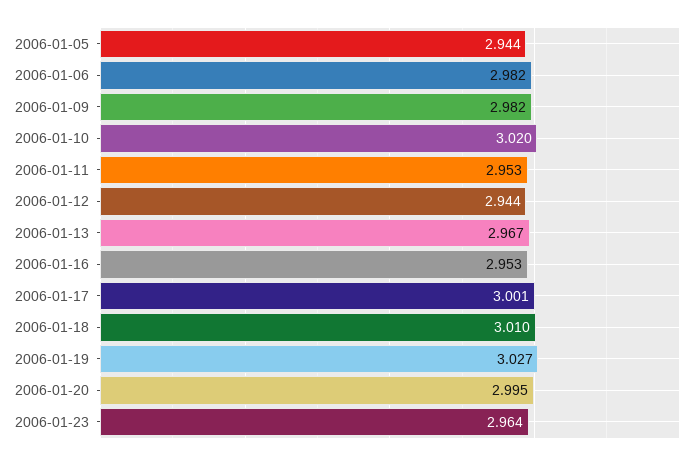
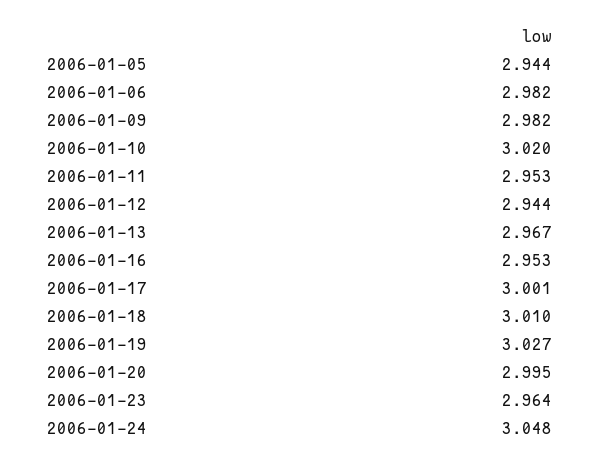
2006-01-24: none -> 3.048

